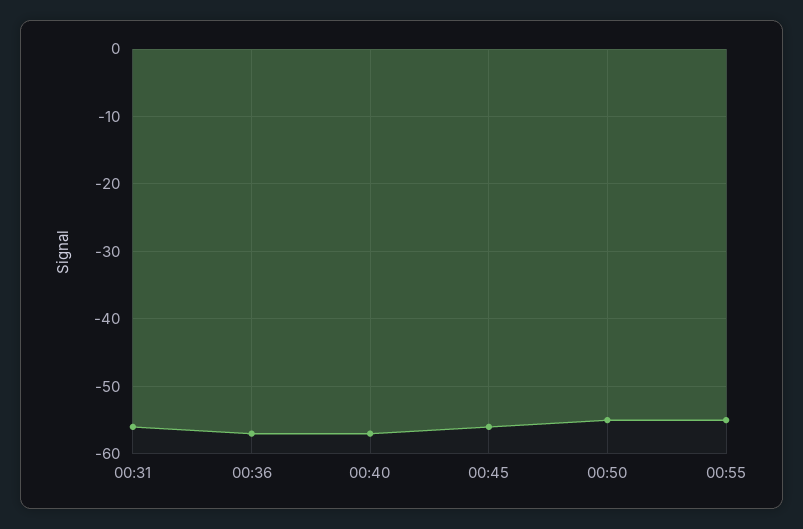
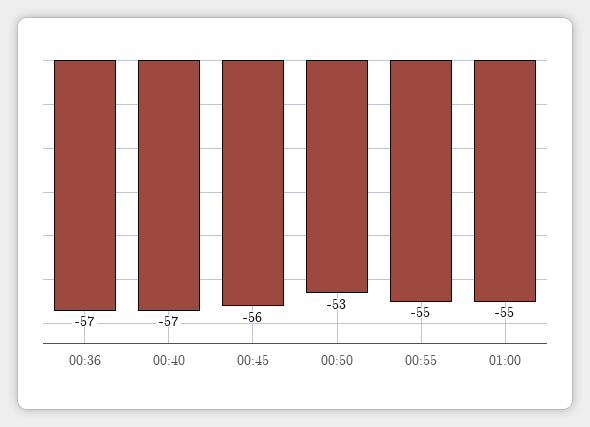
00:31: -56 -> none
00:50: -55 -> -53
01:00: none -> -55

